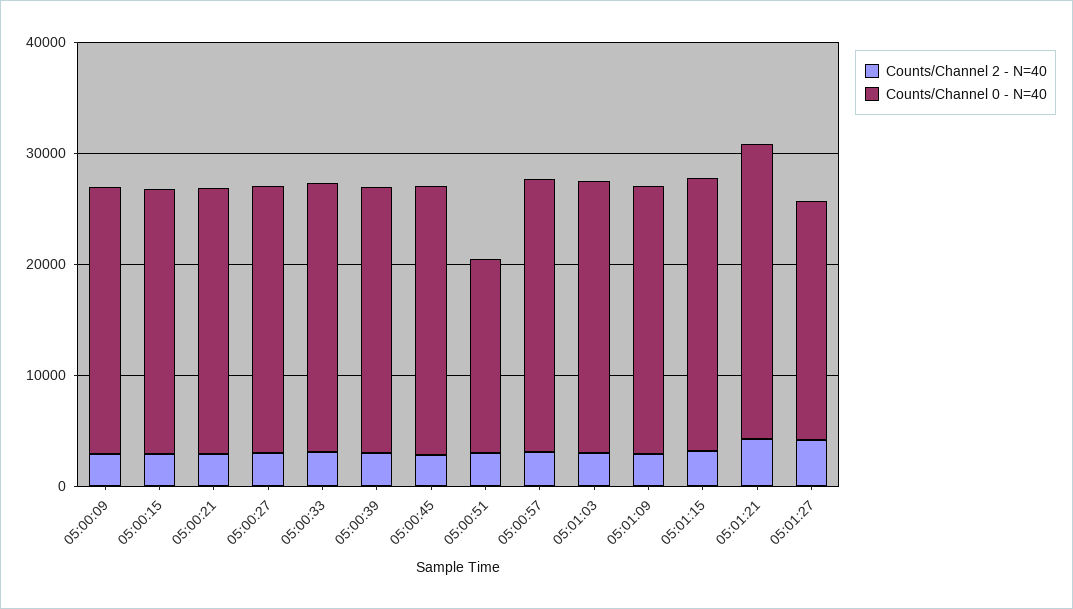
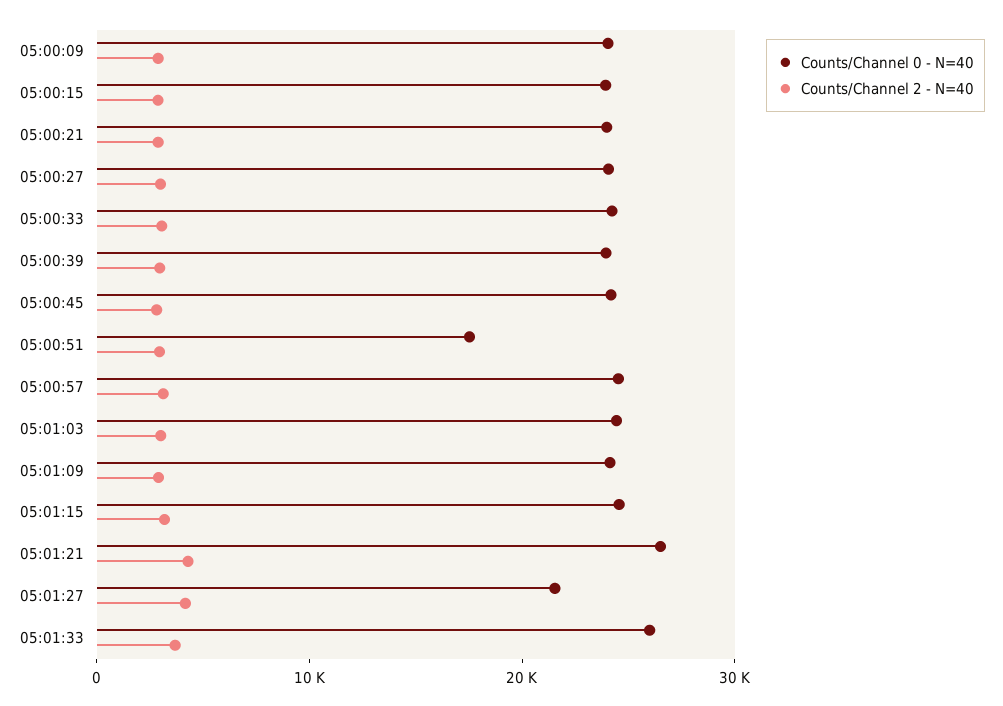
Counts/Channel 0 - N=40, 05:01:33: none -> 26000
Counts/Channel 2 - N=40, 05:01:33: none -> 4000

